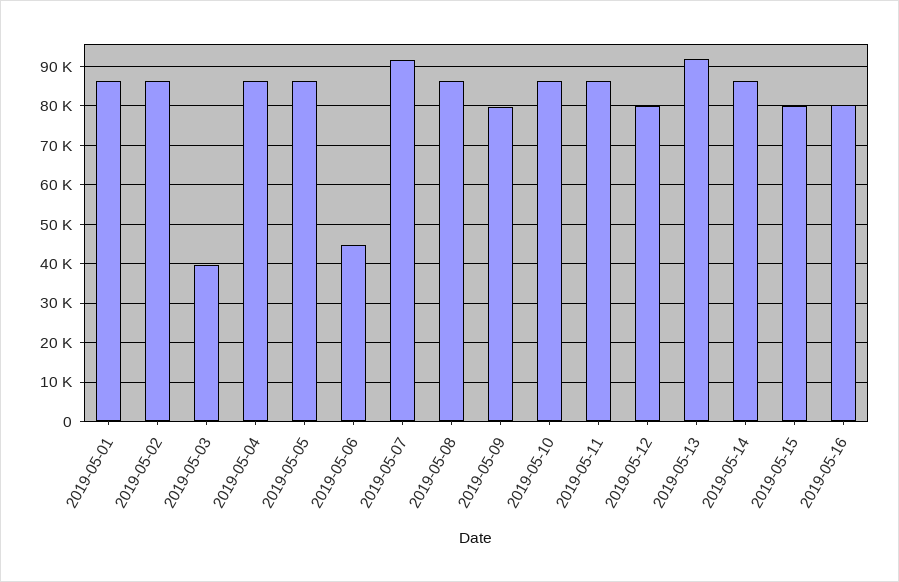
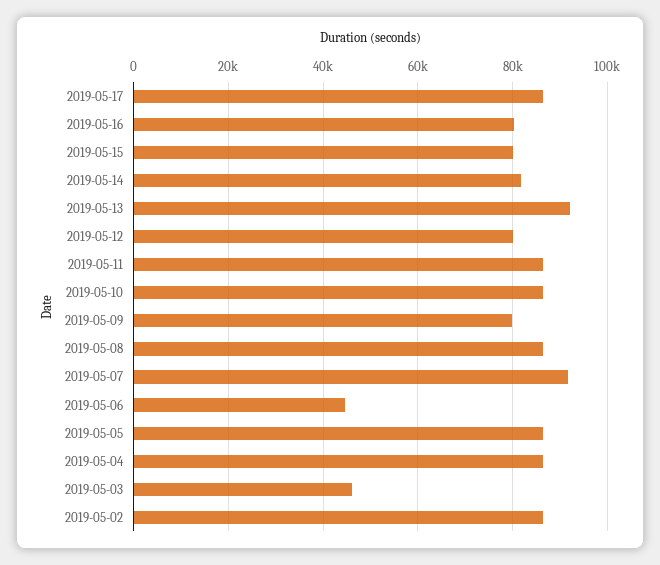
2019-05-01: 86000 -> none
2019-05-03: 40000 -> 46000
2019-05-14: 86000 -> 82000
2019-05-17: none -> 86000

